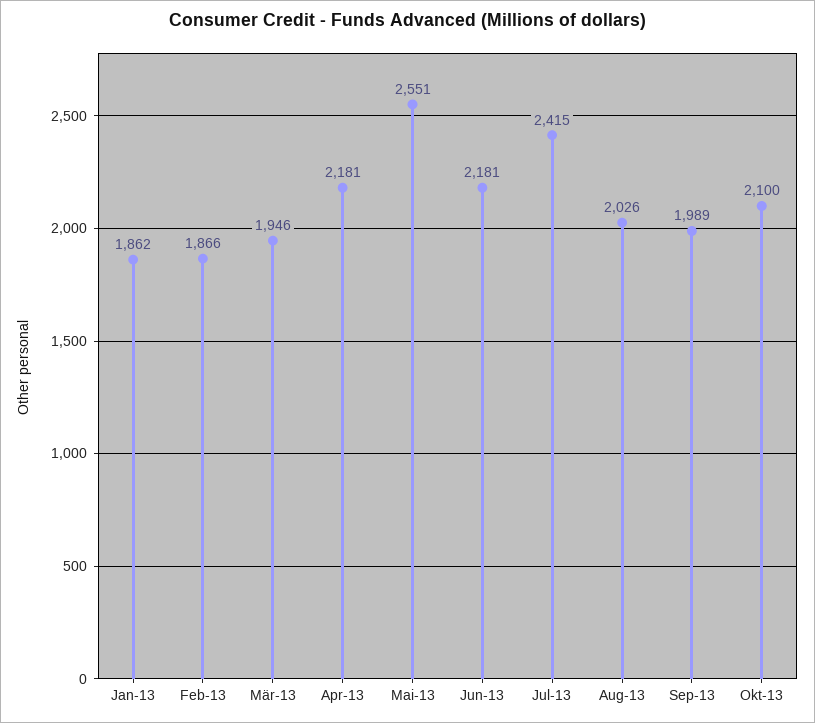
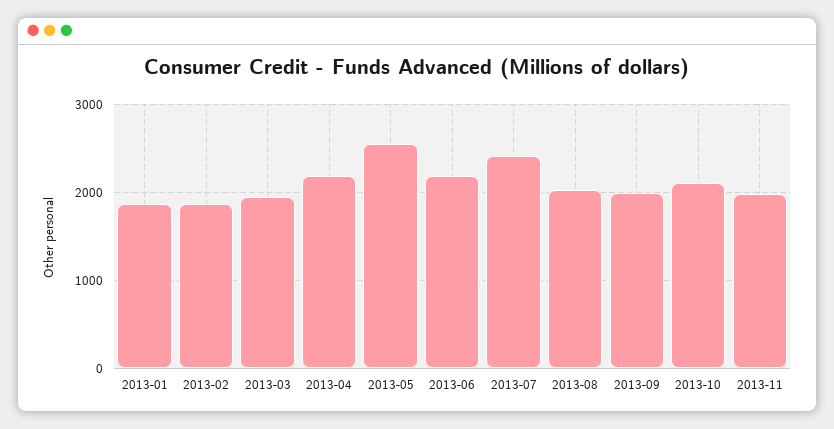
2013-11: none -> 2000

